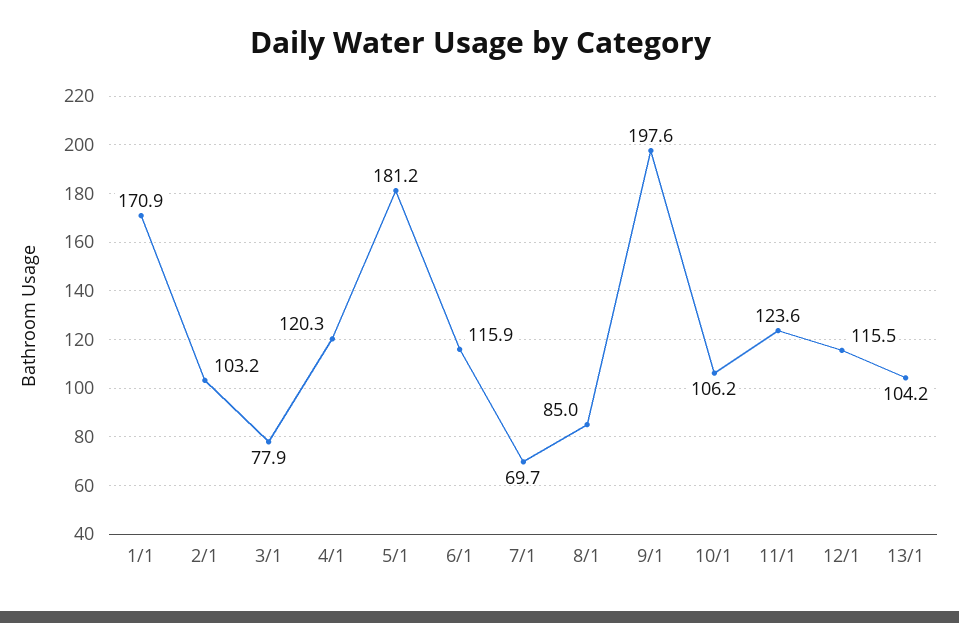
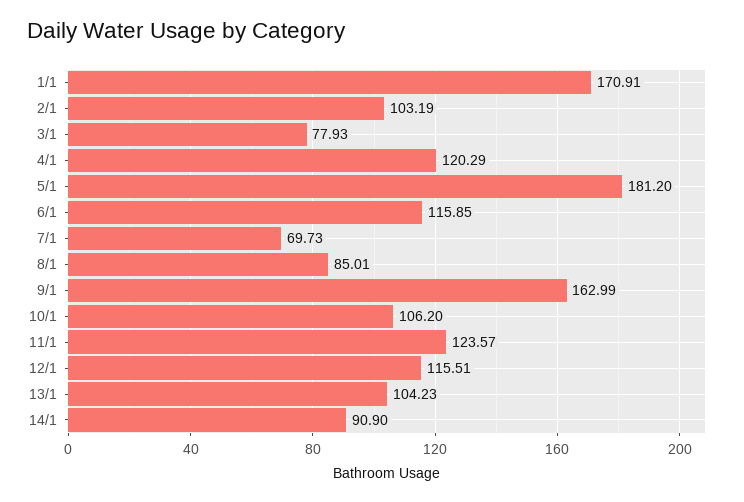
9/1: 197.6 -> 162.99
14/1: none -> 90.9

